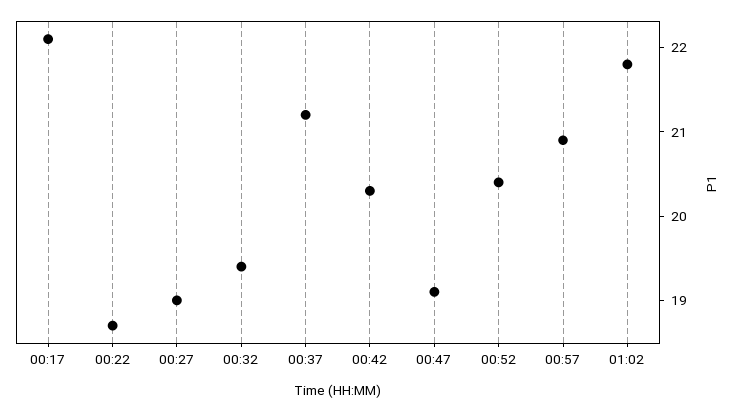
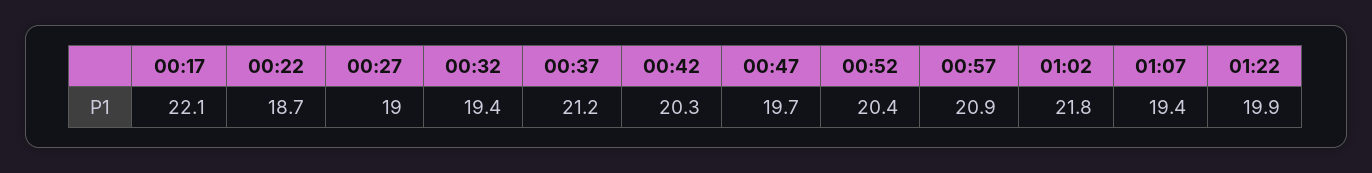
00:47: 19.1 -> 19.7
01:07: none -> 19.4
01:22: none -> 19.9

